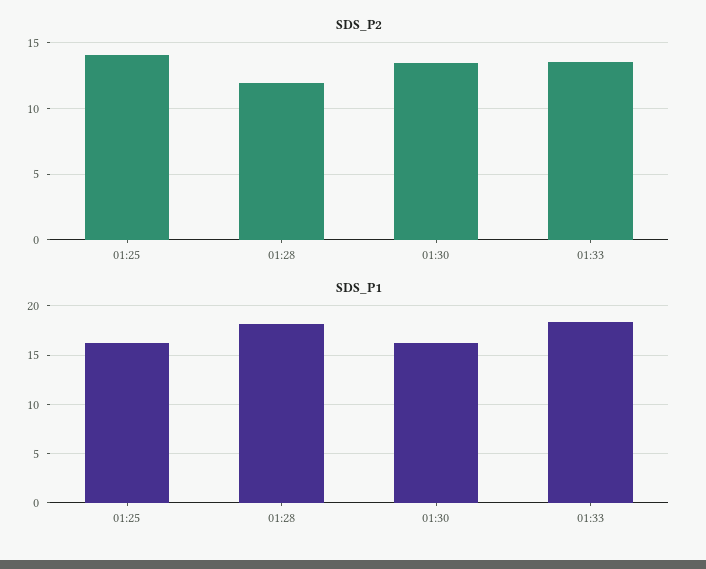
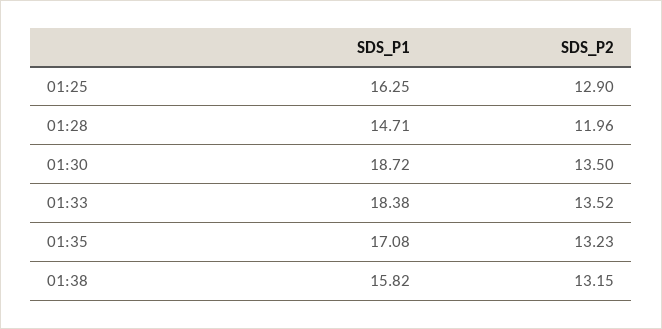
SDS_P2, 01:25: 14 -> 12.9
SDS_P1, 01:28: 18 -> 14.71
SDS_P1, 01:30: 16 -> 18.72
SDS_P1, 01:35: none -> 17.08
SDS_P2, 01:35: none -> 13.23
SDS_P1, 01:38: none -> 15.82
SDS_P2, 01:38: none -> 13.15

